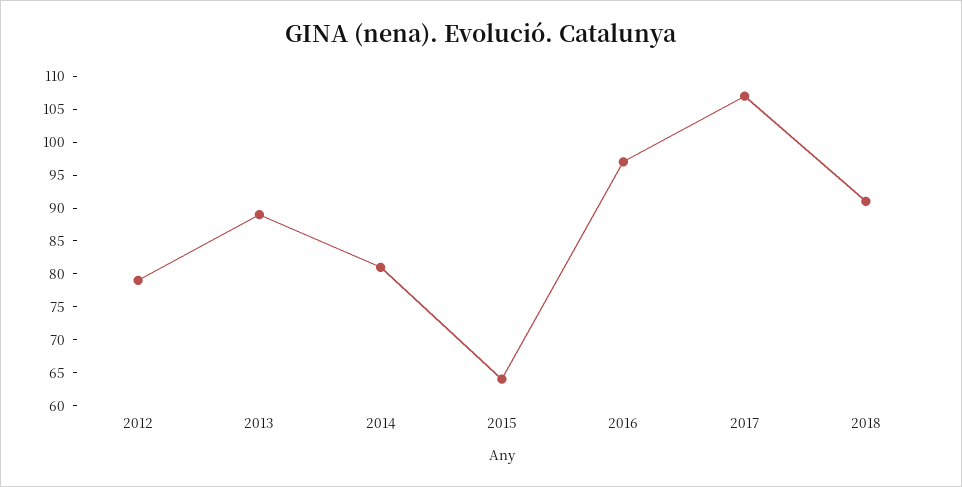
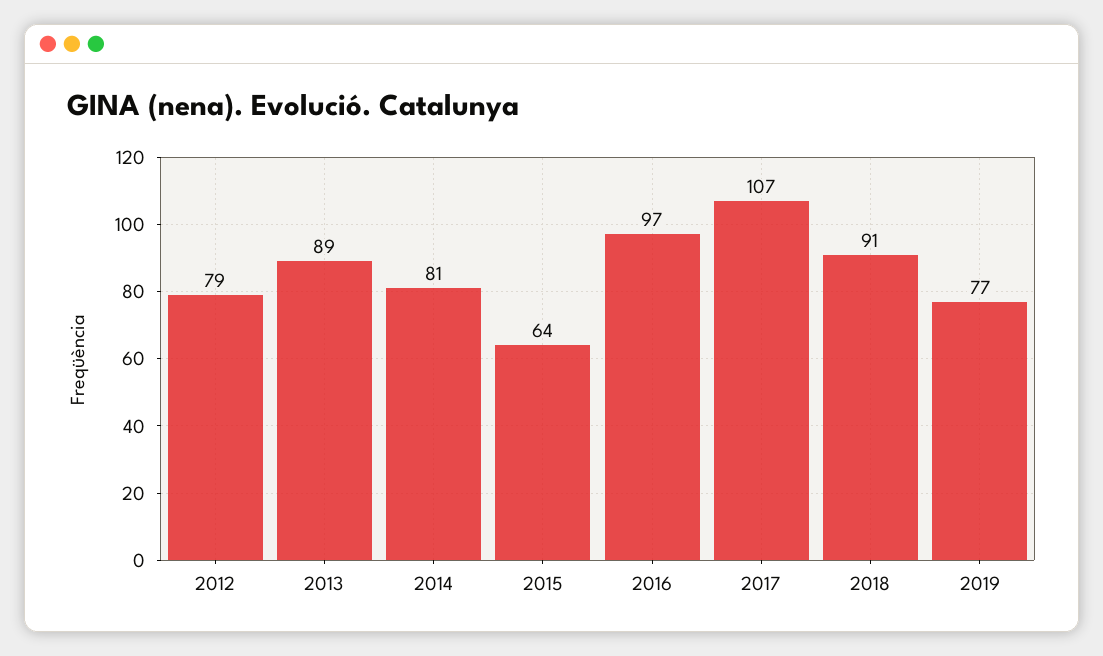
2019: none -> 77

